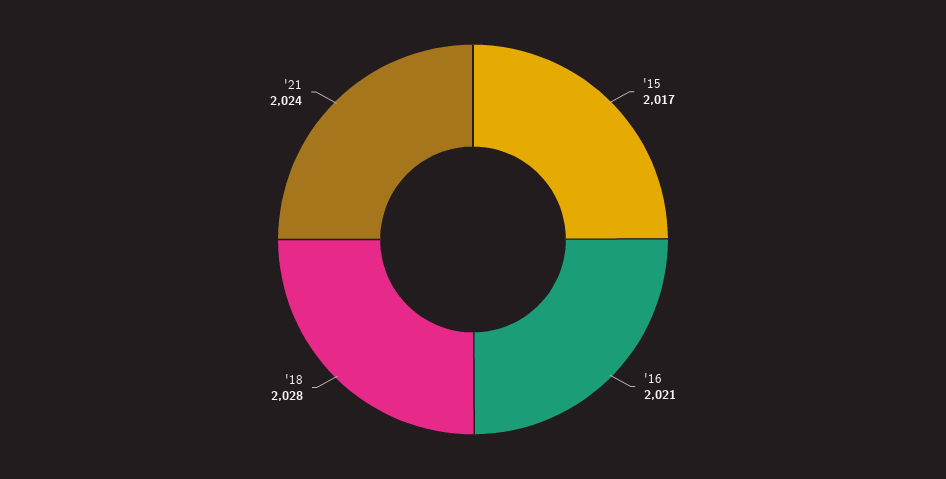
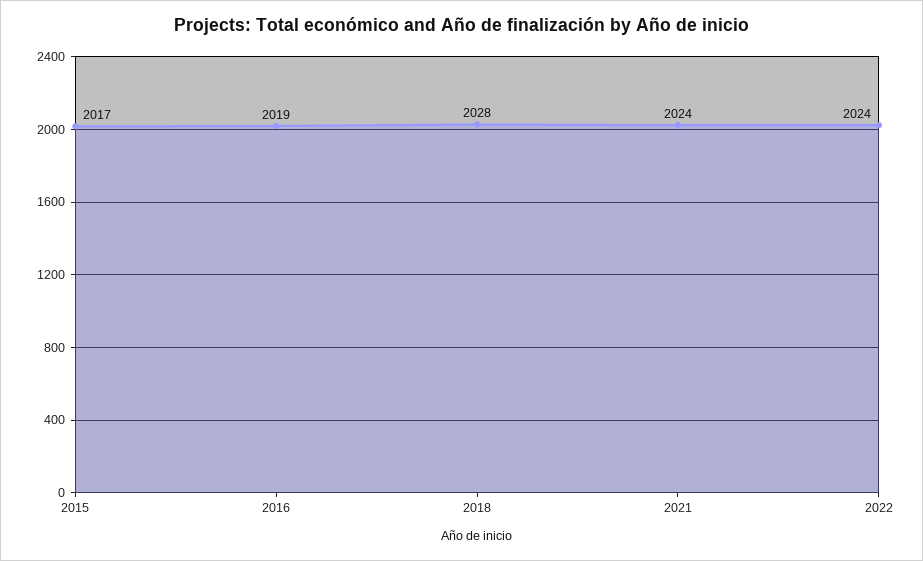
'16: 2021 -> 2019
2022: none -> 2024

